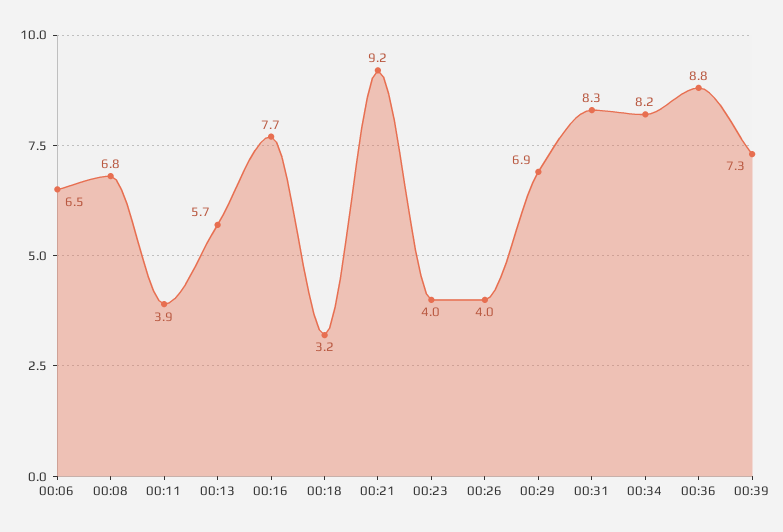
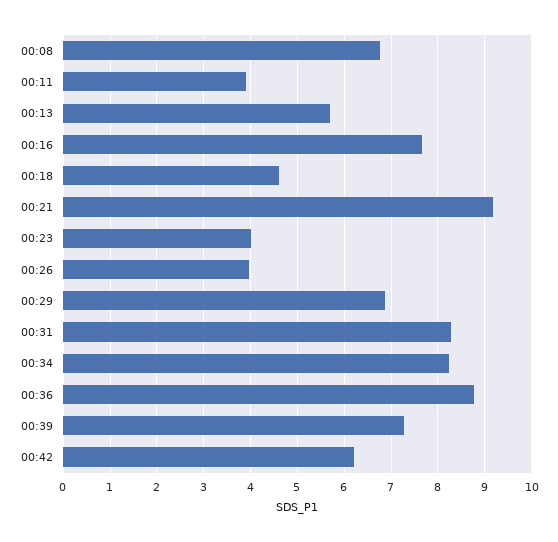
00:06: 6.5 -> none
00:18: 3.2 -> 4.6
00:42: none -> 6.2

